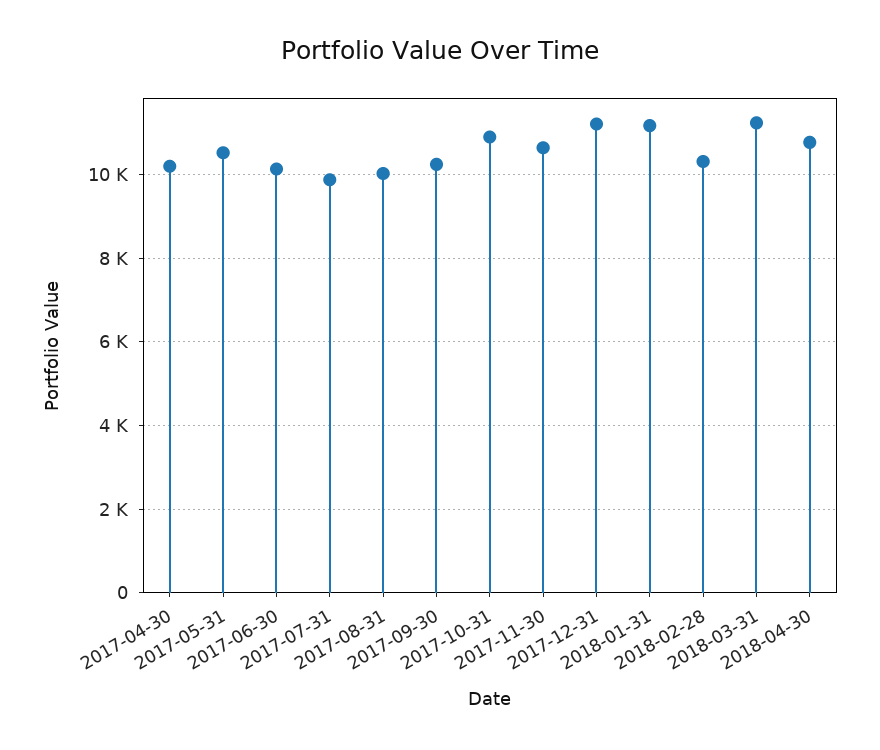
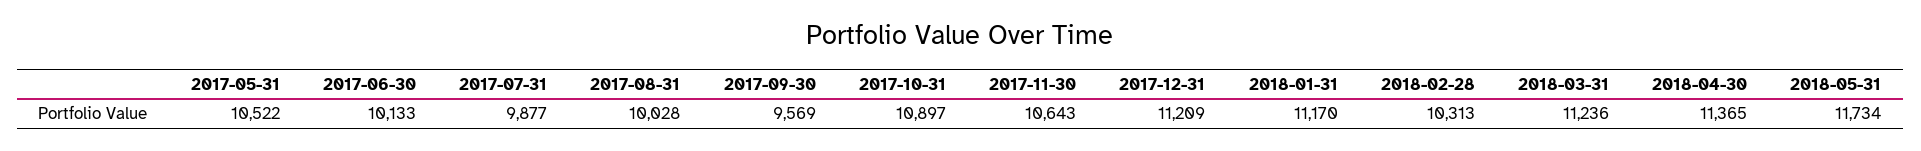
2017-04-30: 10200 -> none
2017-09-30: 10200 -> 9569
2018-04-30: 10800 -> 11365
2018-05-31: none -> 11734

